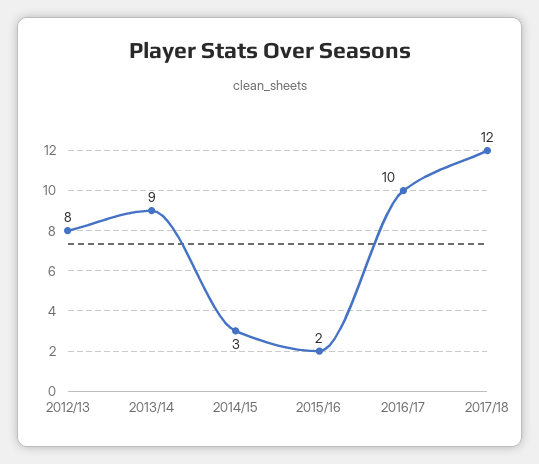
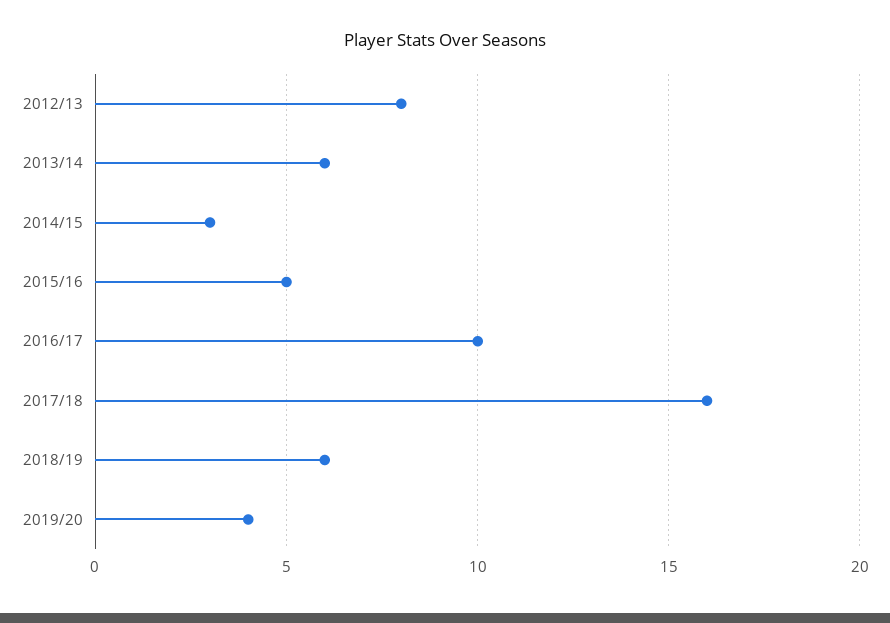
2013/14: 9 -> 6
2015/16: 2 -> 5
2017/18: 12 -> 16
2018/19: none -> 6
2019/20: none -> 4

